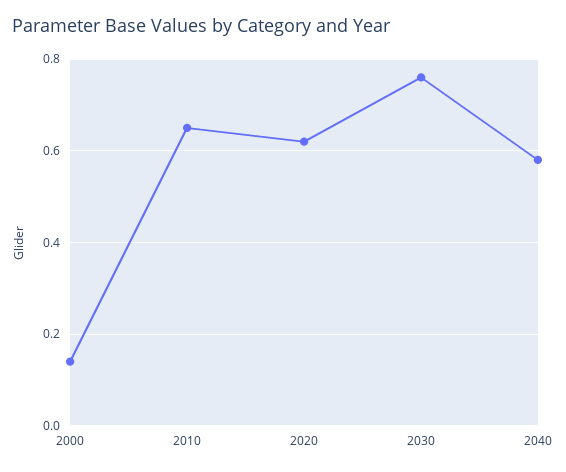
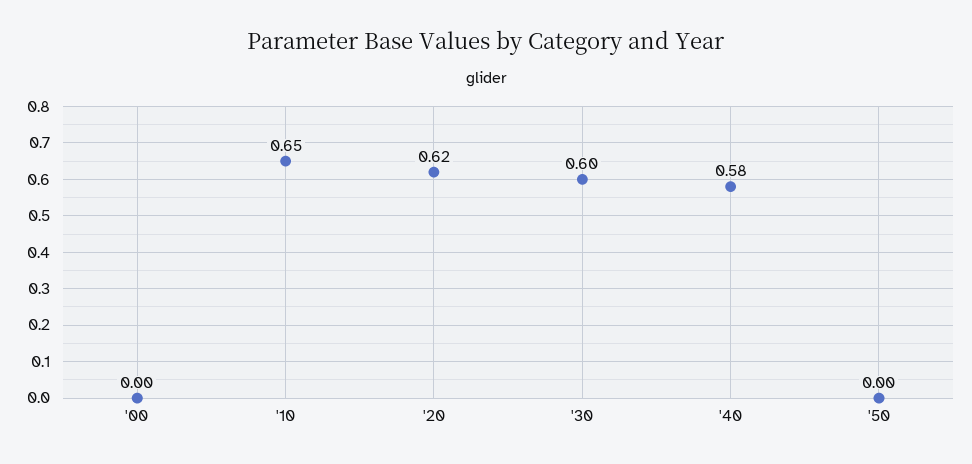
2000: 0.15 -> 0
2030: 0.75 -> 0.6
'50: none -> 0

